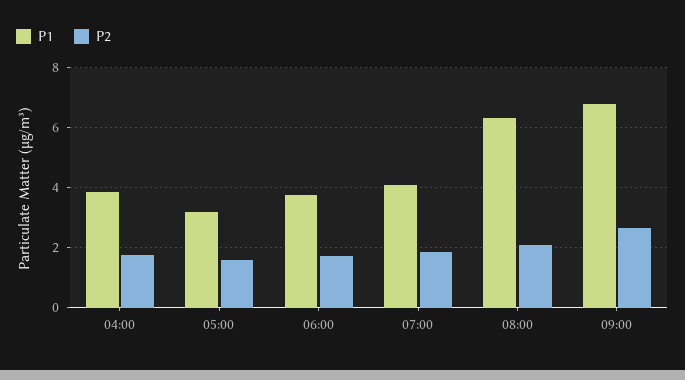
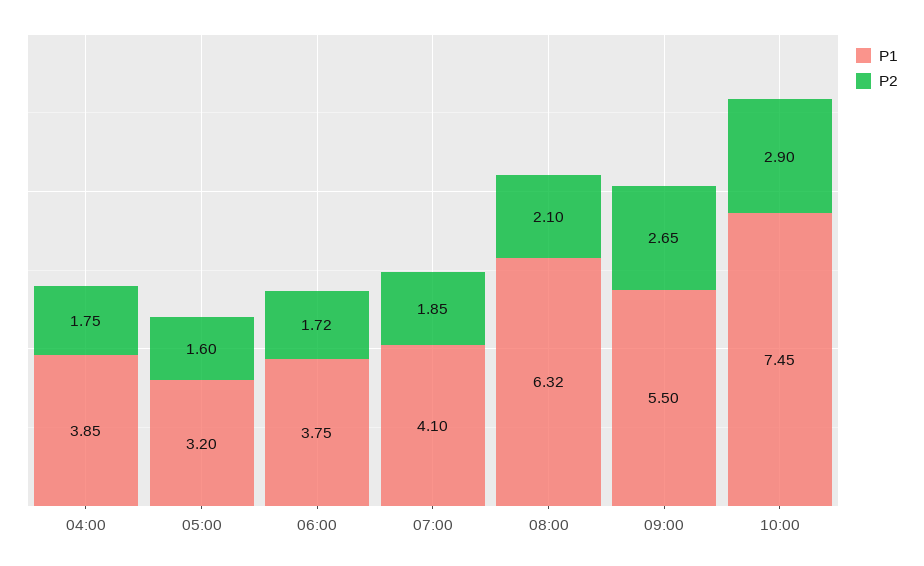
P1, 09:00: 6.75 -> 5.5
P1, 10:00: none -> 7.45
P2, 10:00: none -> 2.9

